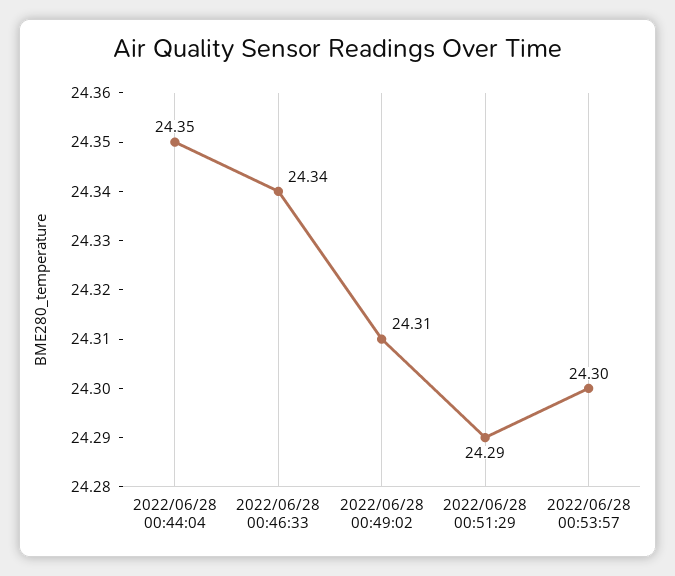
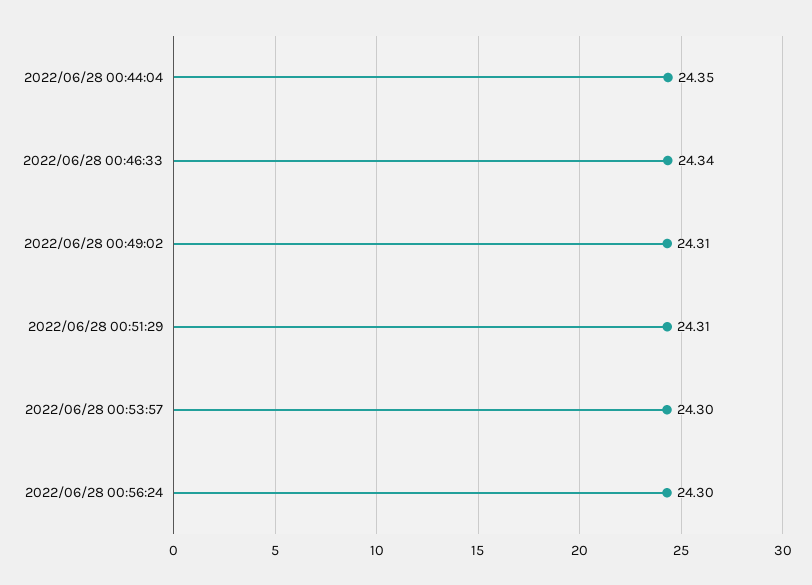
2022/06/28 00:51:29: 24.29 -> 24.31
2022/06/28 00:56:24: none -> 24.3

